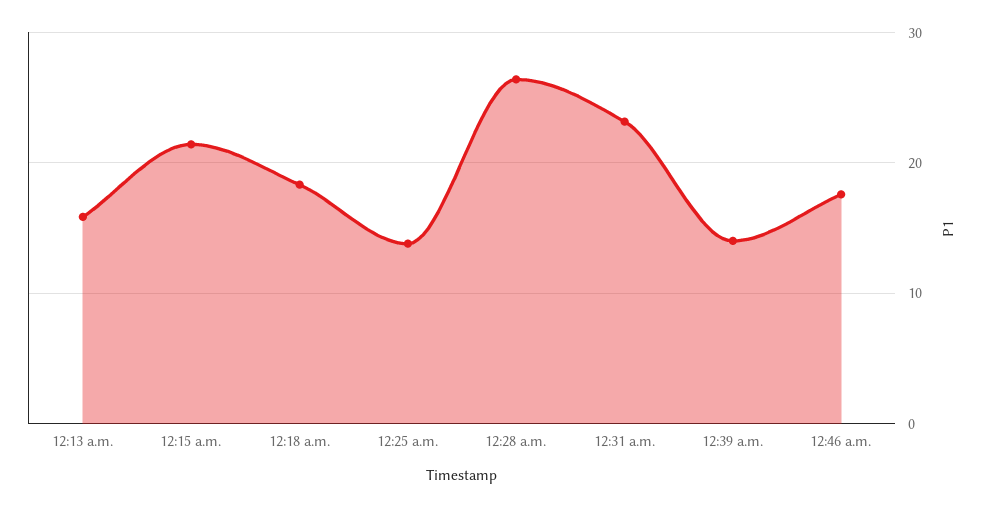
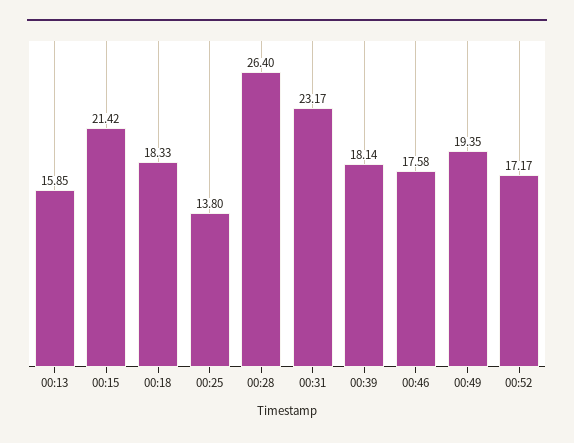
12:39 a.m.: 14 -> 18.14
00:49: none -> 19.35
00:52: none -> 17.17

